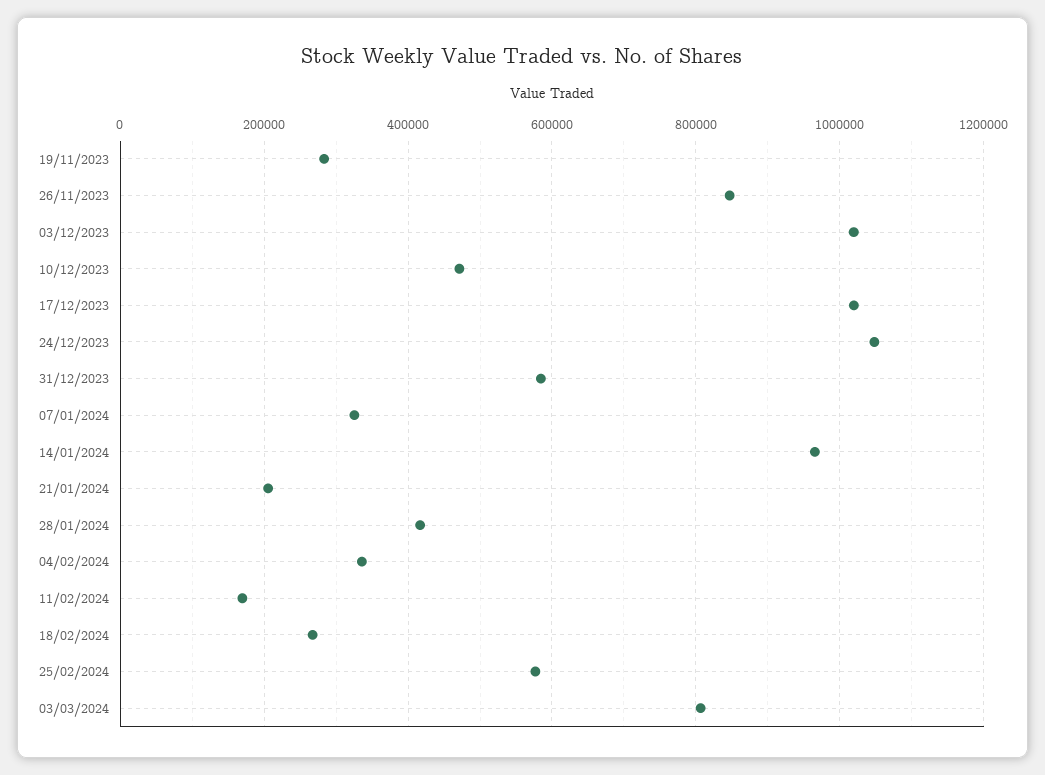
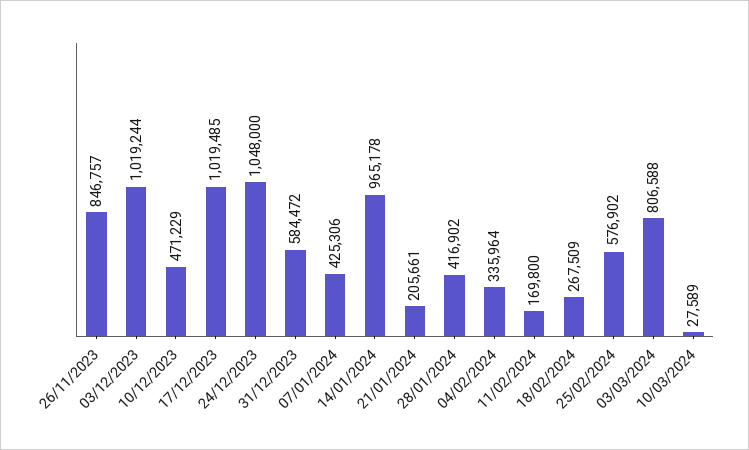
19/11/2023: 280000 -> none
07/01/2024: 320000 -> 425306
10/03/2024: none -> 27589

